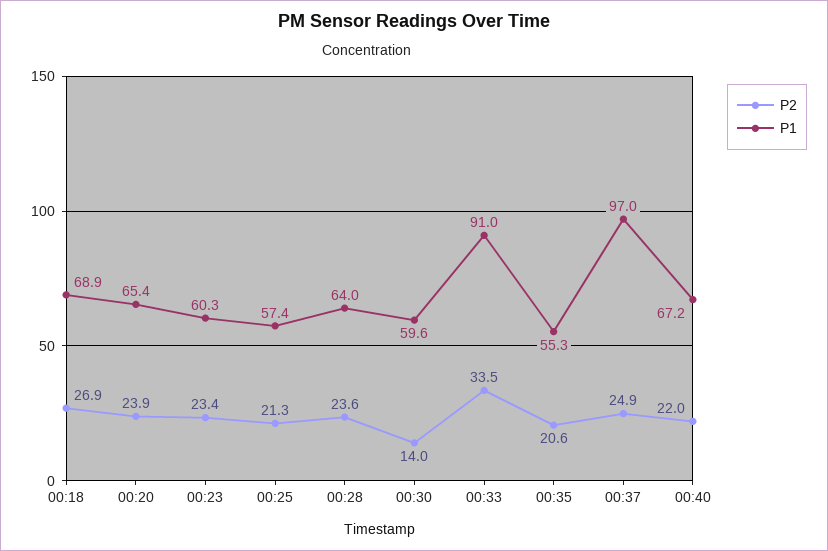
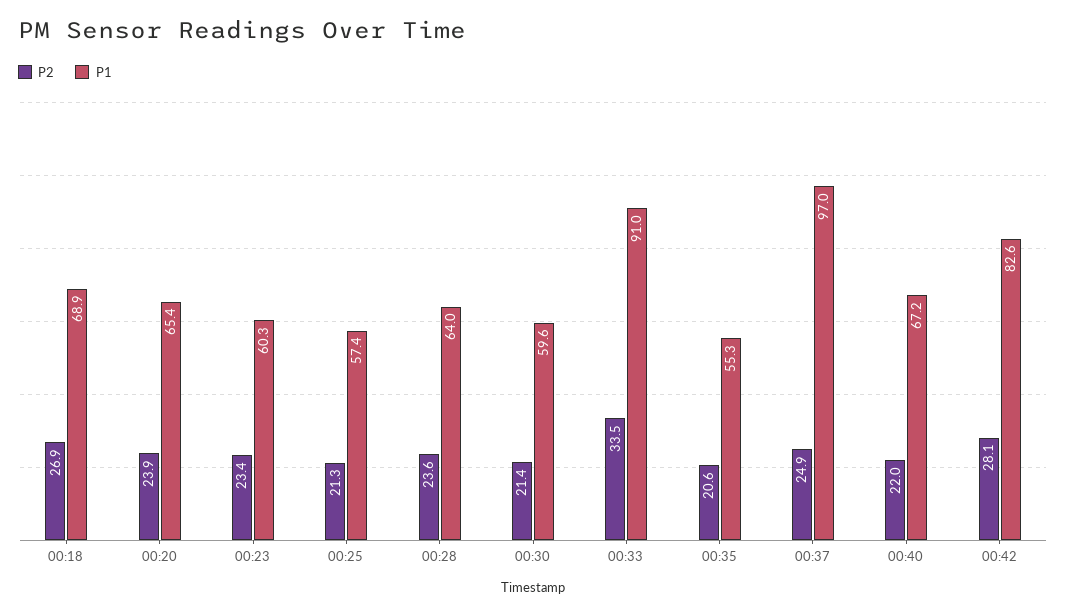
P2, 00:30: 14 -> 21.4
P2, 00:42: none -> 28.1
P1, 00:42: none -> 82.6

